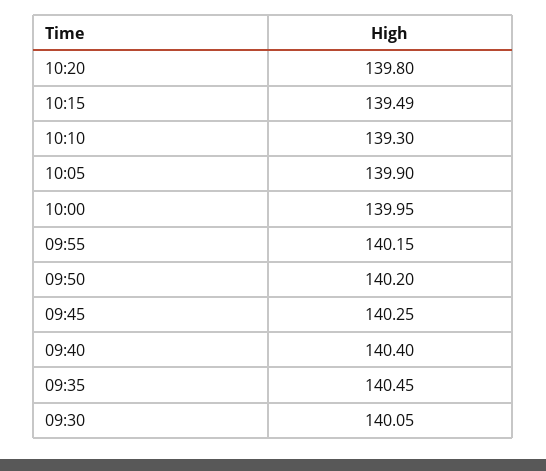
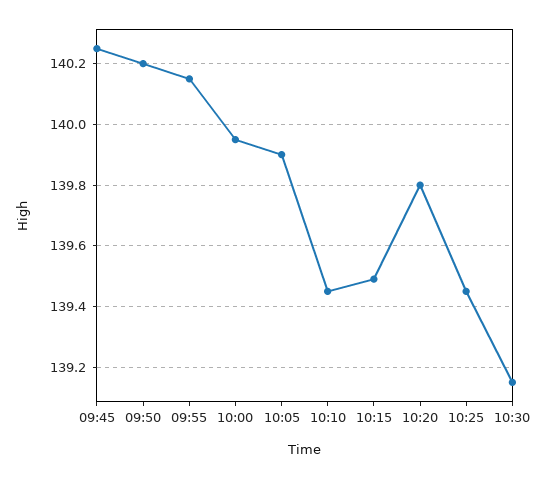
10:10: 139.3 -> 139.45
09:40: 140.4 -> none
09:35: 140.45 -> none
09:30: 140.05 -> none
10:25: none -> 139.45
10:30: none -> 139.15

